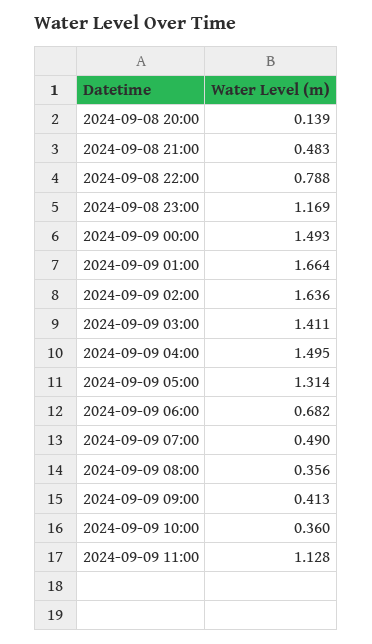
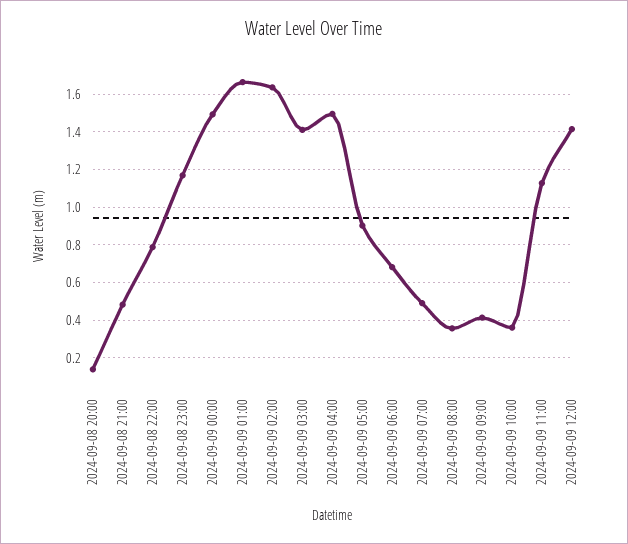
2024-09-09 05:00: 1.314 -> 0.9
2024-09-09 12:00: none -> 1.4

